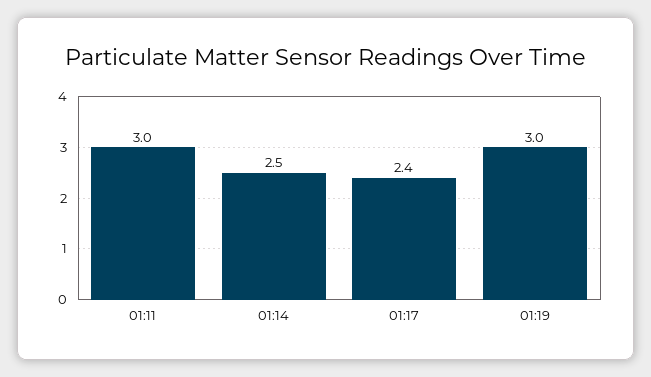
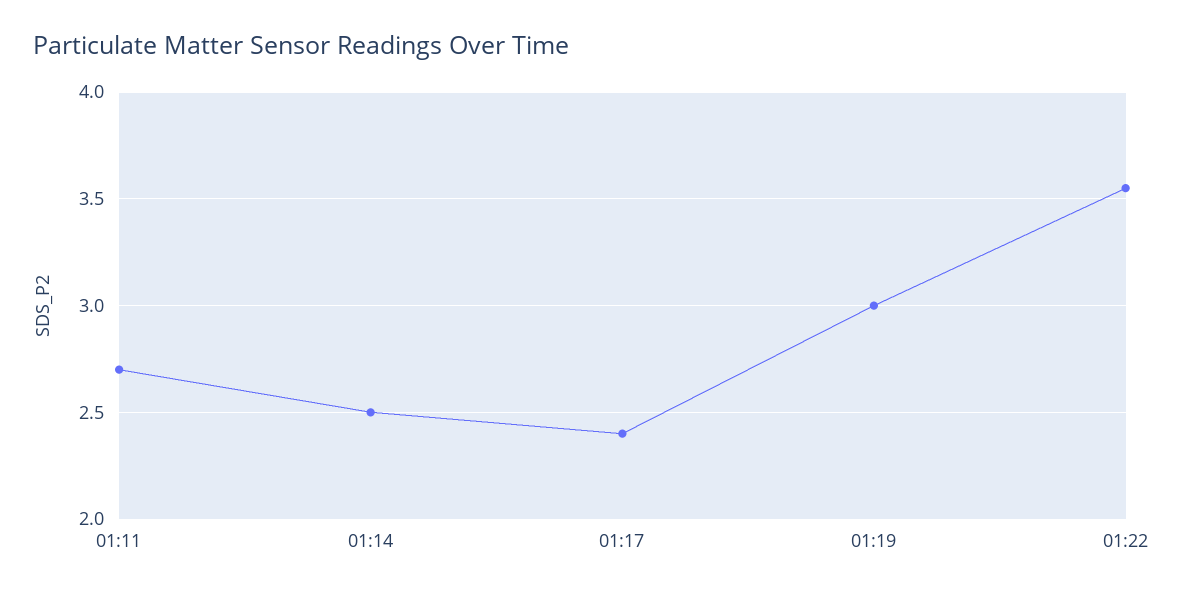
01:11: 3 -> 2.7
01:22: none -> 3.55

